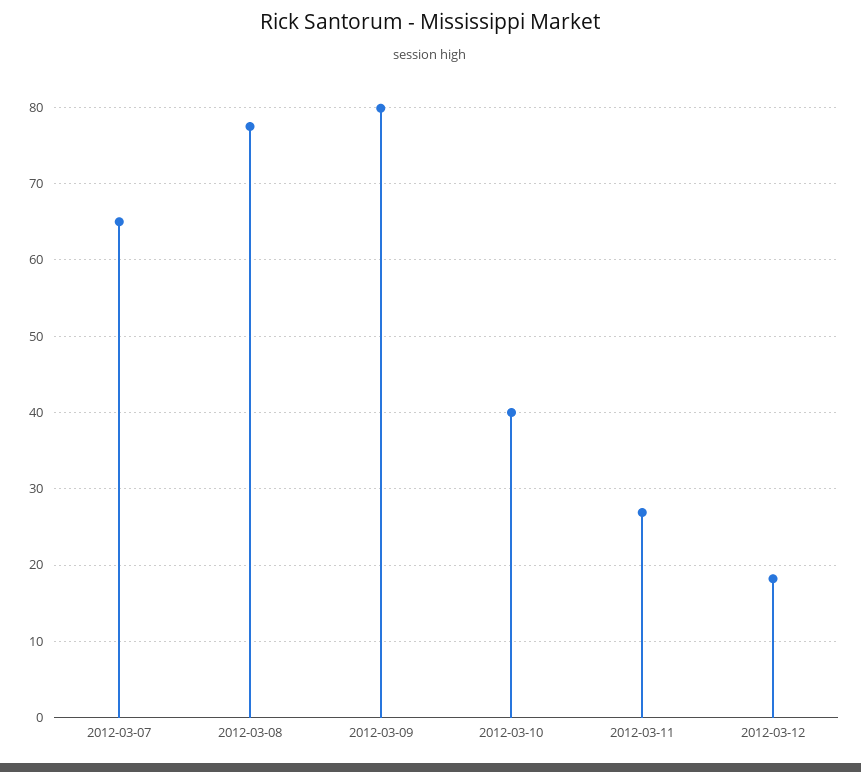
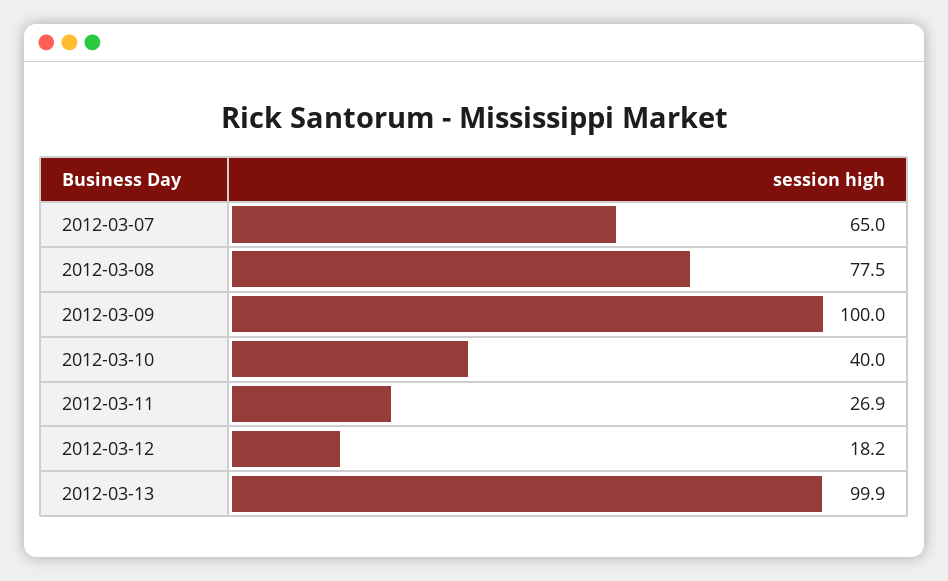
2012-03-09: 80 -> 100
2012-03-13: none -> 99.9

